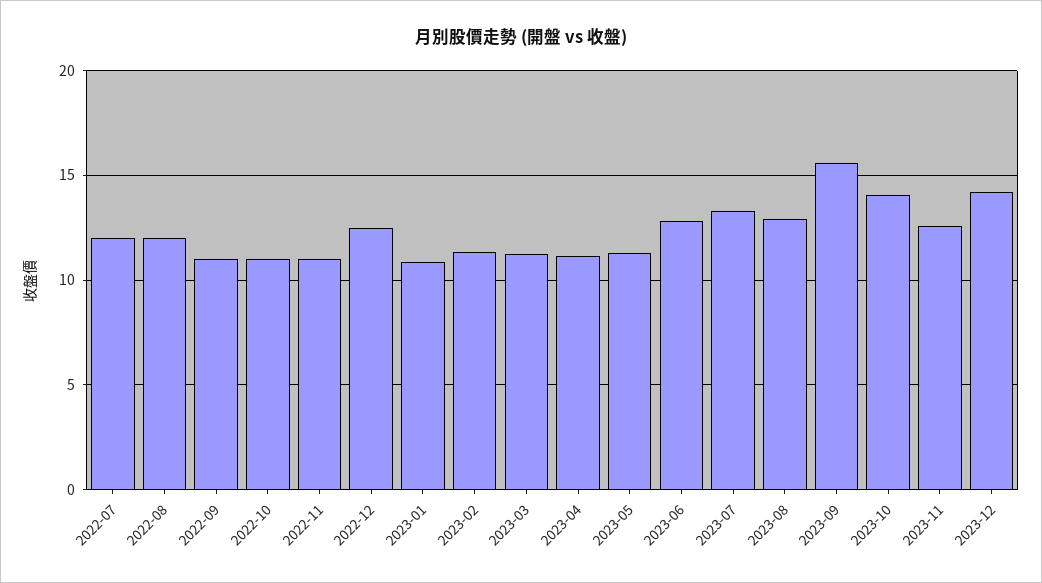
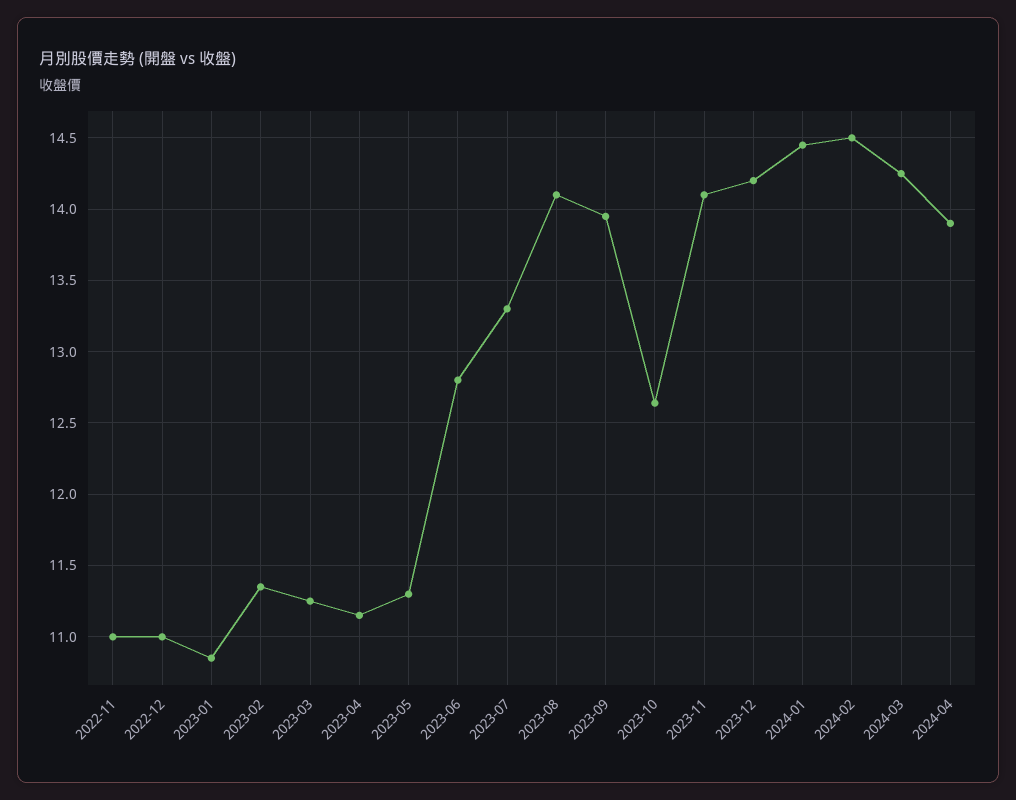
2022-07: 12 -> none
2022-08: 12 -> none
2022-09: 11 -> none
2022-10: 11 -> none
2022-12: 12.5 -> 11
2023-08: 13 -> 14.1
2023-09: 15.5 -> 13.95
2023-10: 14 -> 12.65
2023-11: 12.5 -> 14.1
2024-01: none -> 14.45
2024-02: none -> 14.5
2024-03: none -> 14.25
2024-04: none -> 13.9

